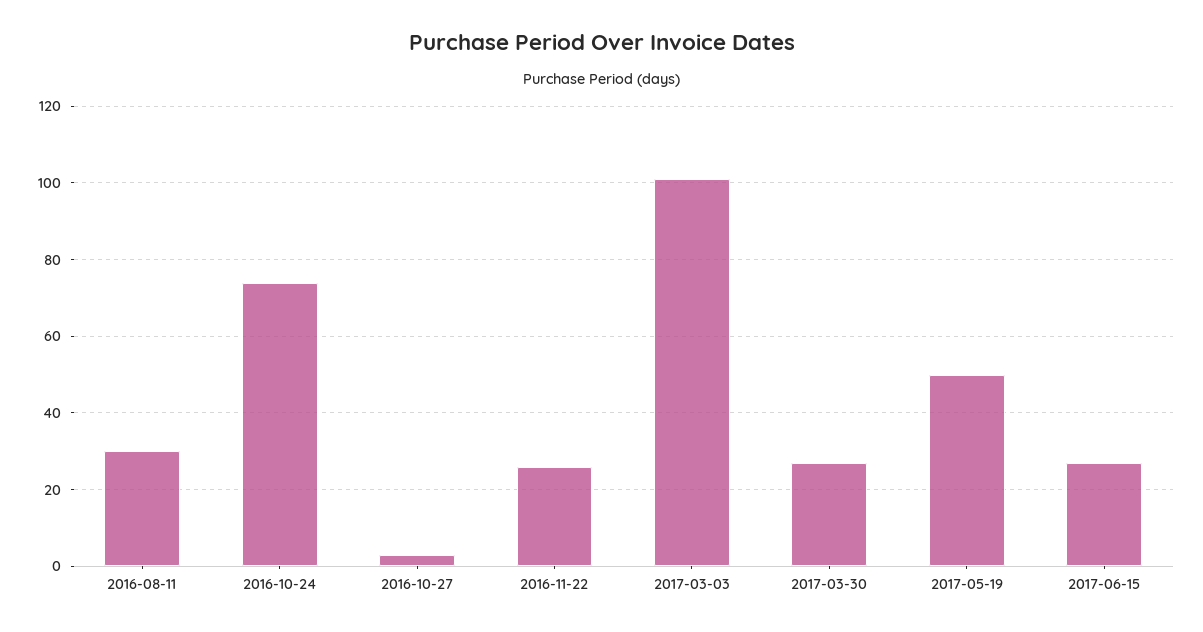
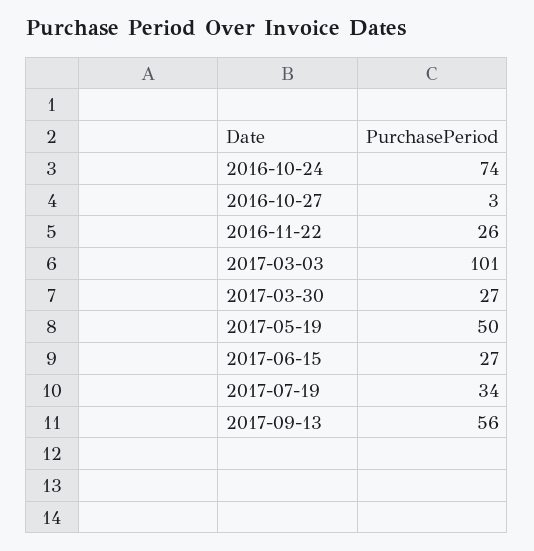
2016-08-11: 30 -> none
2017-07-19: none -> 34
2017-09-13: none -> 56

